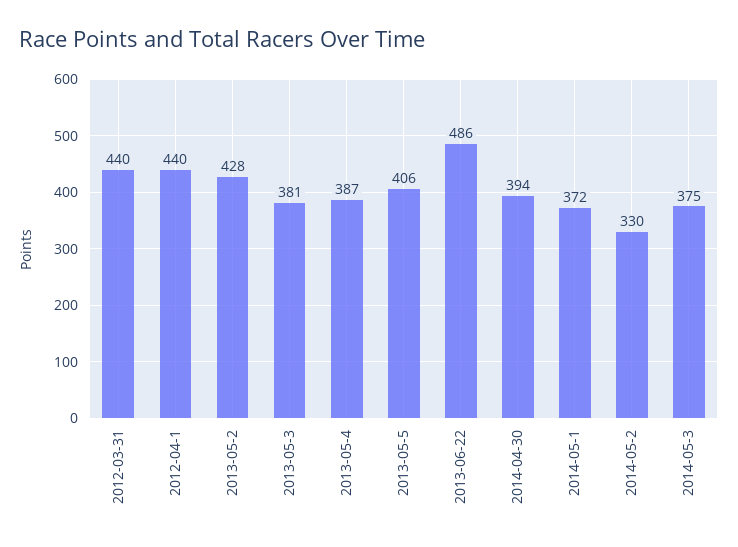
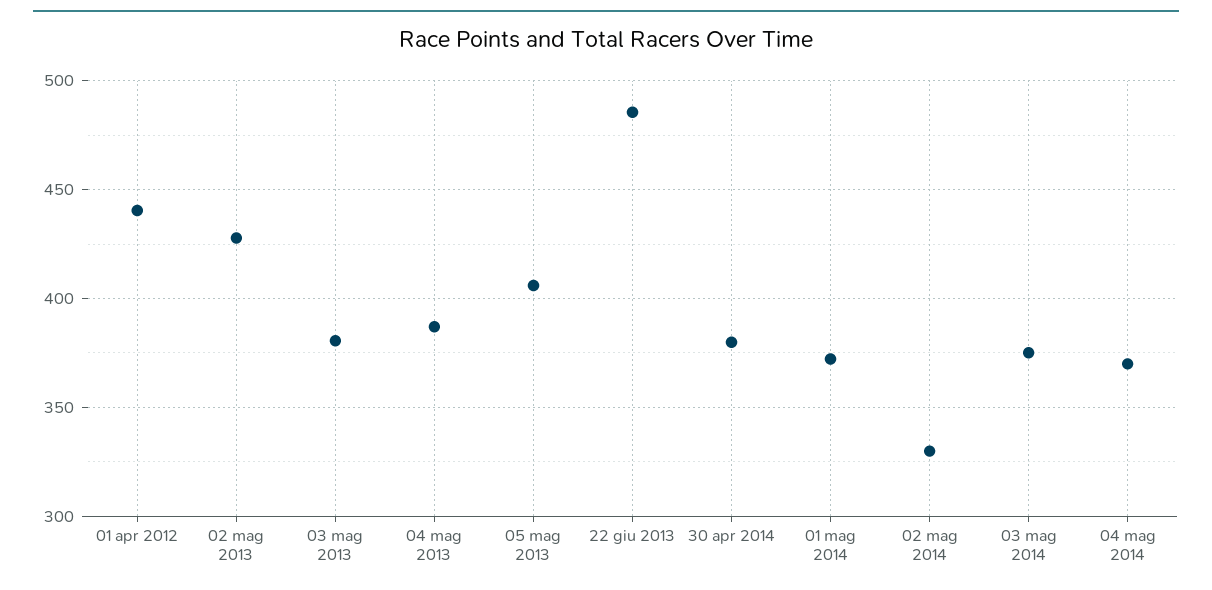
2012-03-31: 440 -> none
2014-04-30: 394 -> 380
04 mag 2014: none -> 370

